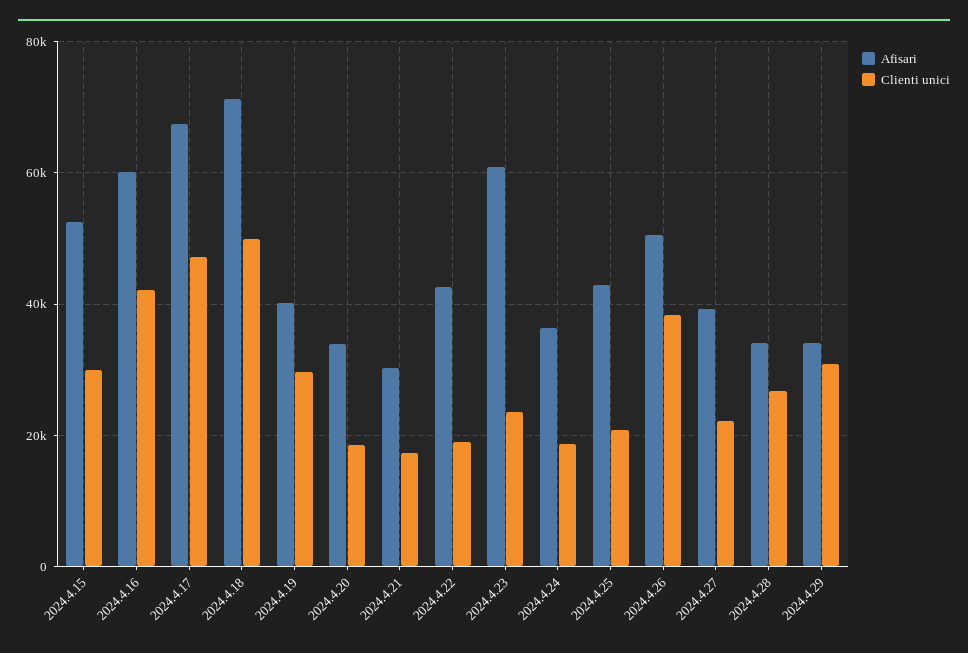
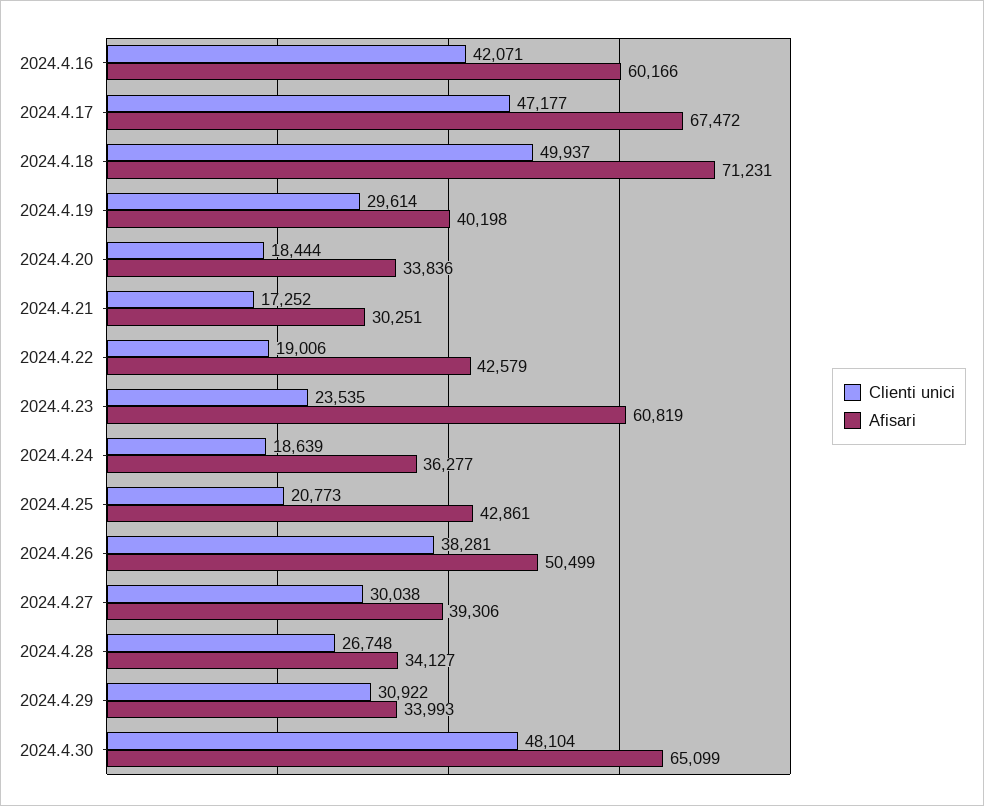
Afisari, 2024.4.15: 52000 -> none
Clienti unici, 2024.4.15: 30000 -> none
Clienti unici, 2024.4.27: 22000 -> 30038
Clienti unici, 2024.4.30: none -> 48104
Afisari, 2024.4.30: none -> 65099

